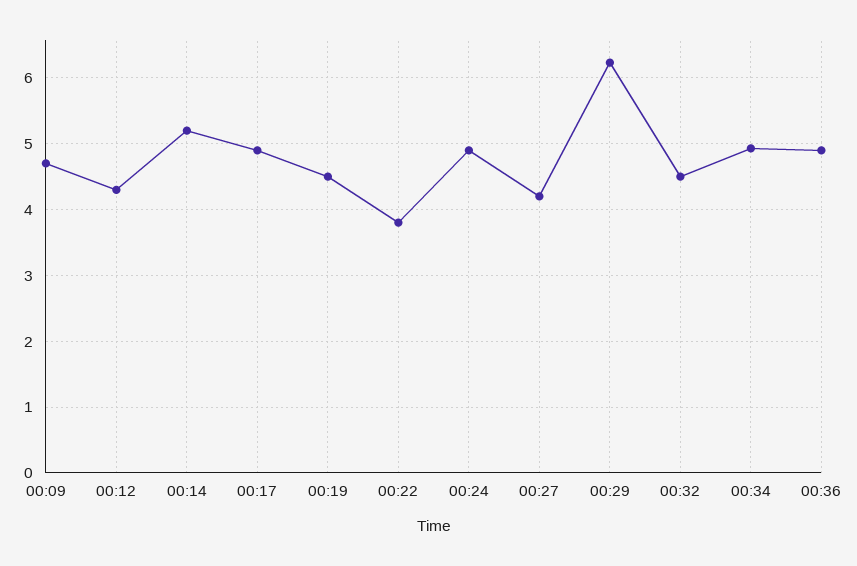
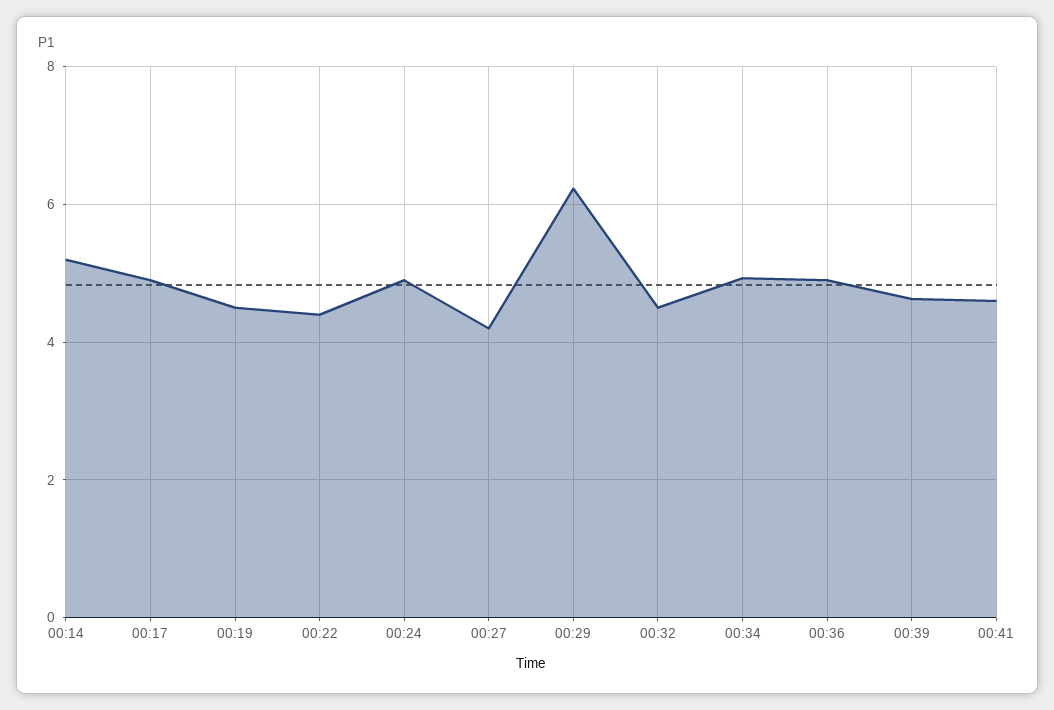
00:09: 4.7 -> none
00:12: 4.3 -> none
00:22: 3.8 -> 4.4
00:39: none -> 4.6
00:41: none -> 4.6

